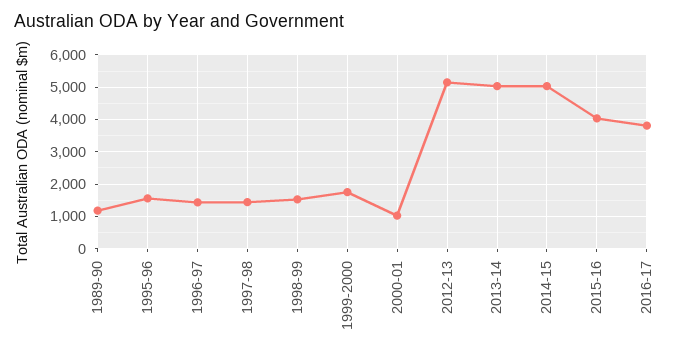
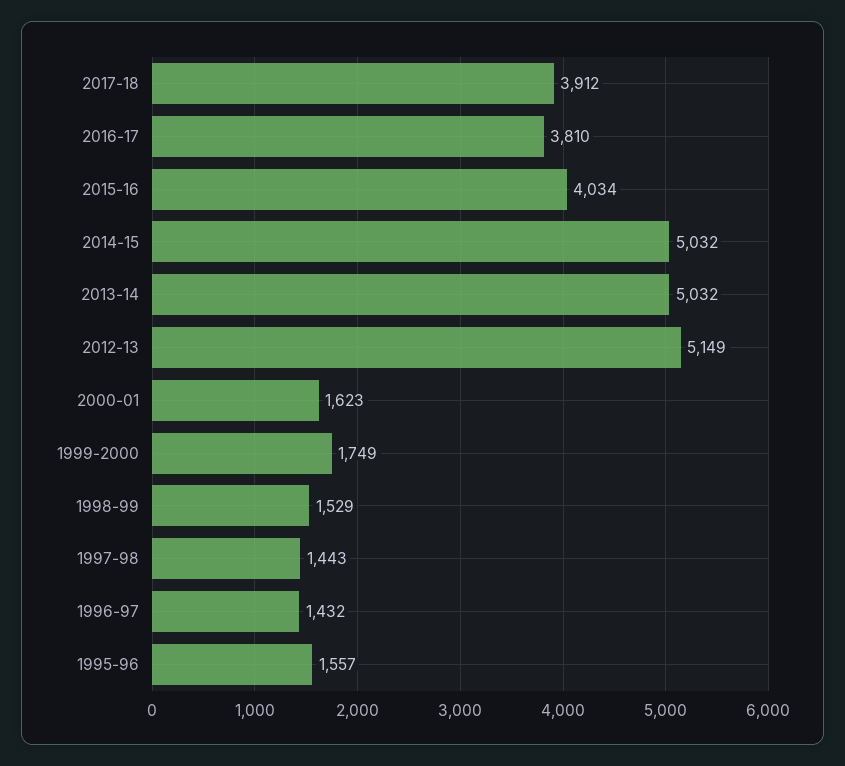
1989-90: 1200 -> none
2000-01: 1000 -> 1623
2017-18: none -> 3912

